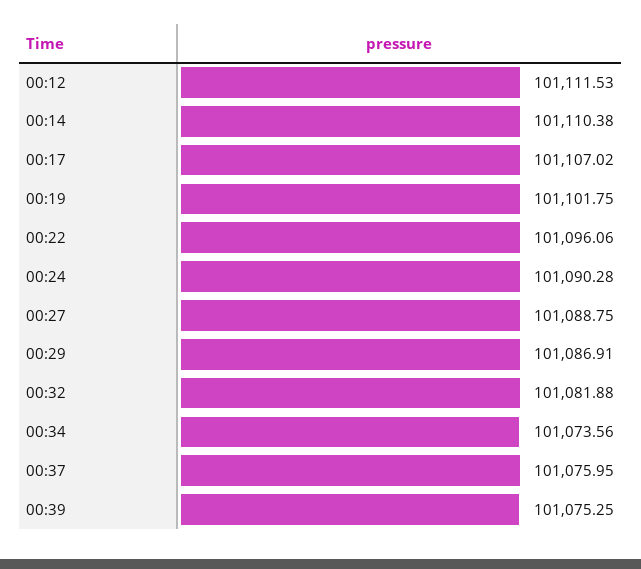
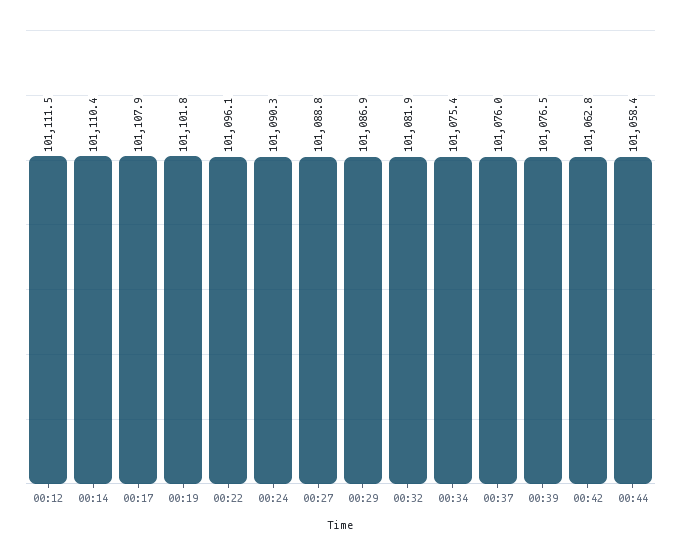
00:17: 101107.02 -> 101107.9
00:34: 101073.56 -> 101075.4
00:39: 101075.25 -> 101076.5
00:42: none -> 101062.8
00:44: none -> 101058.4

